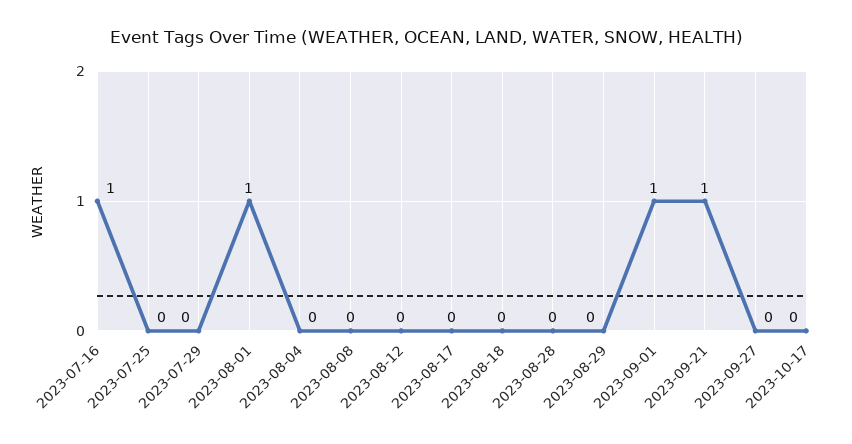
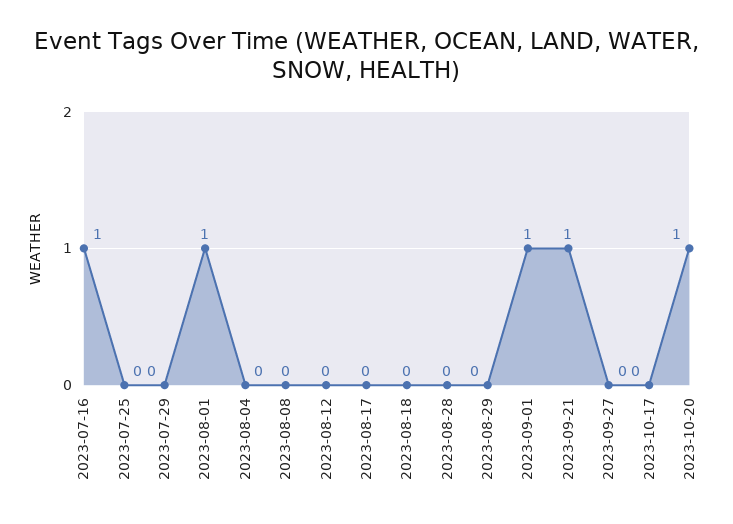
2023-10-20: none -> 1

